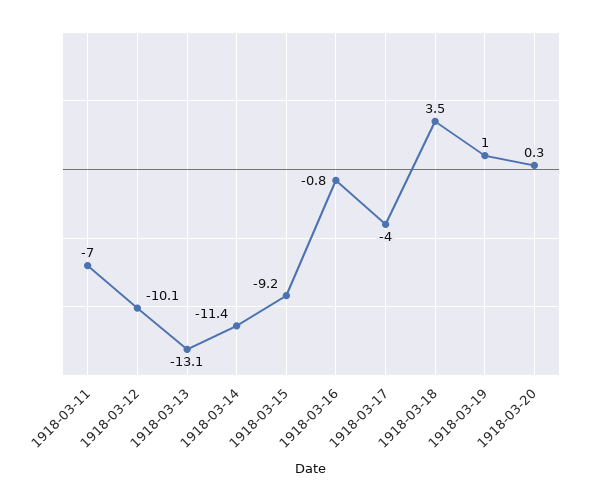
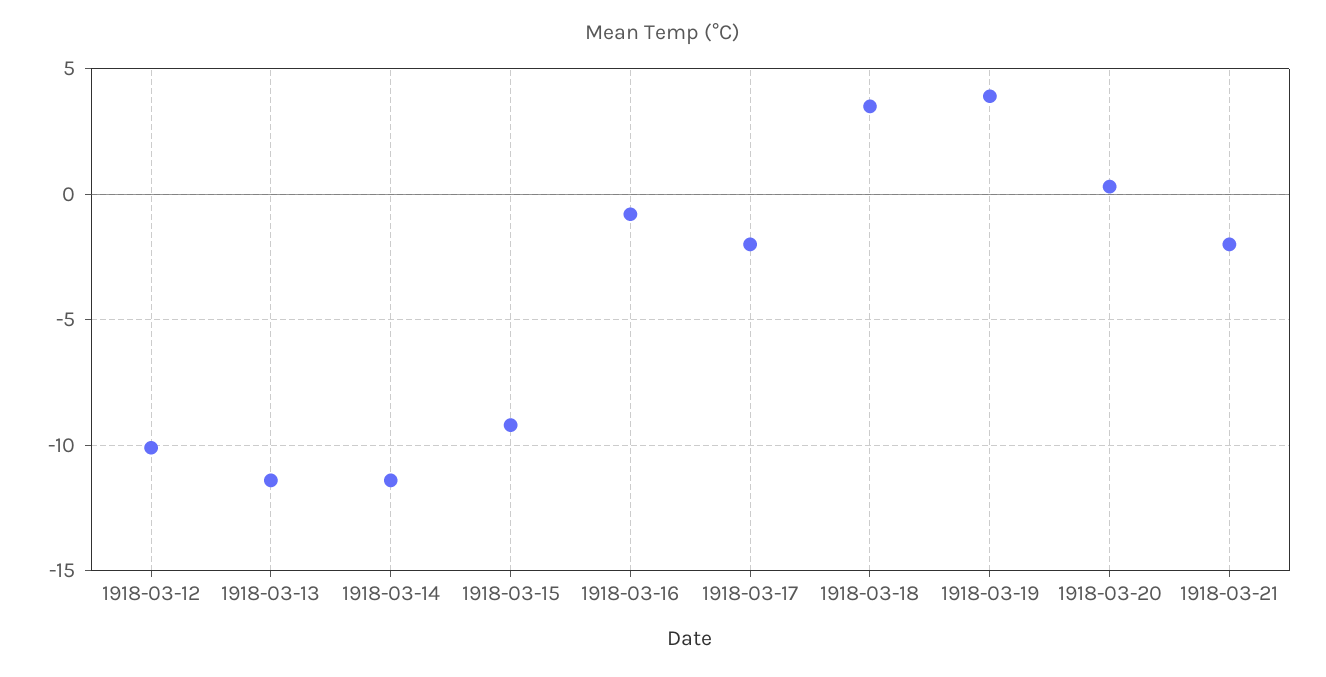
1918-03-11: -7 -> none
1918-03-13: -13.1 -> -11.5
1918-03-17: -4 -> -2
1918-03-19: 1 -> 4
1918-03-21: none -> -2

